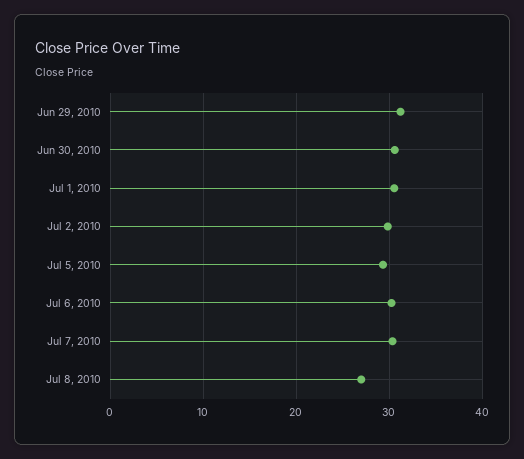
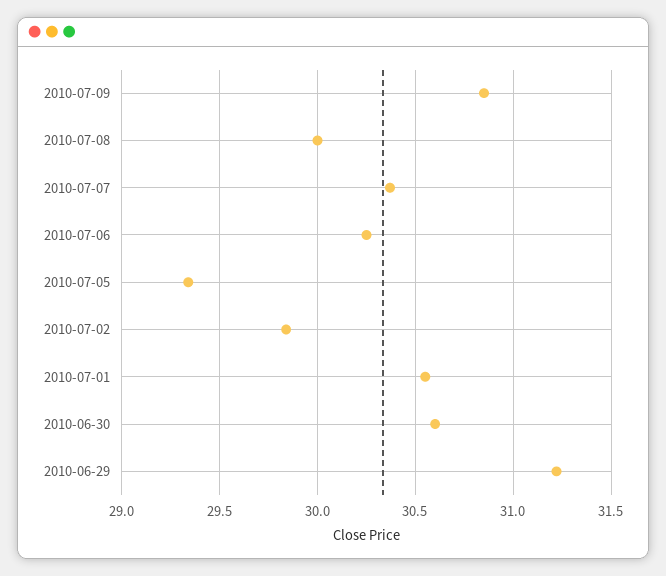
Jul 8, 2010: 27 -> 30
2010-07-09: none -> 30.85

